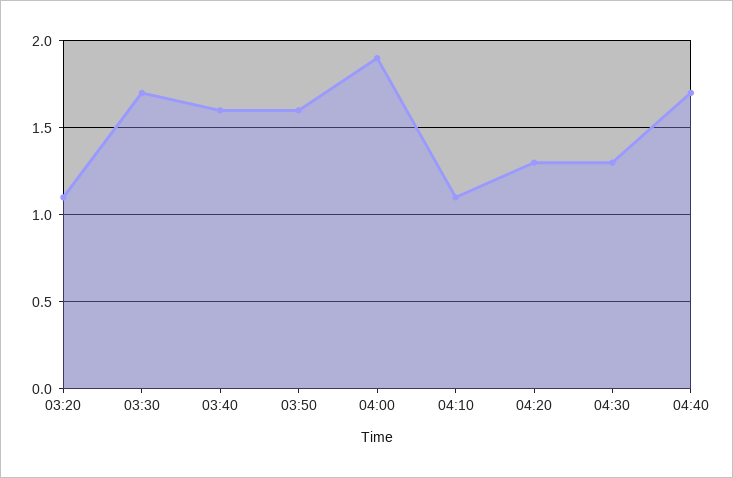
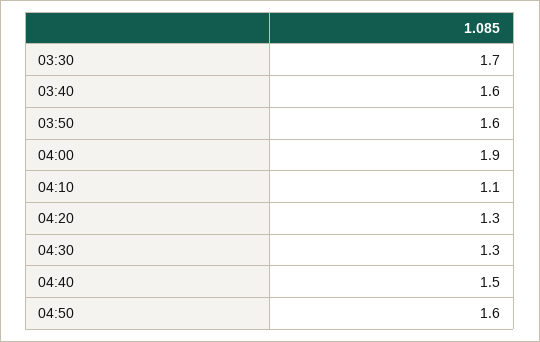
03:20: 1.1 -> none
04:40: 1.7 -> 1.5
04:50: none -> 1.6

